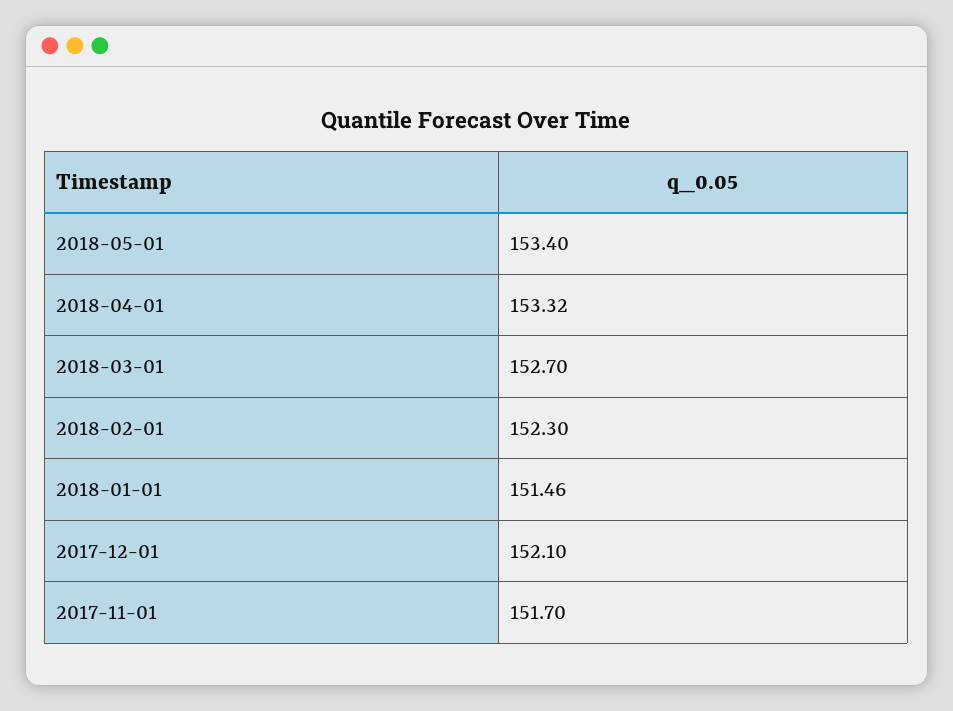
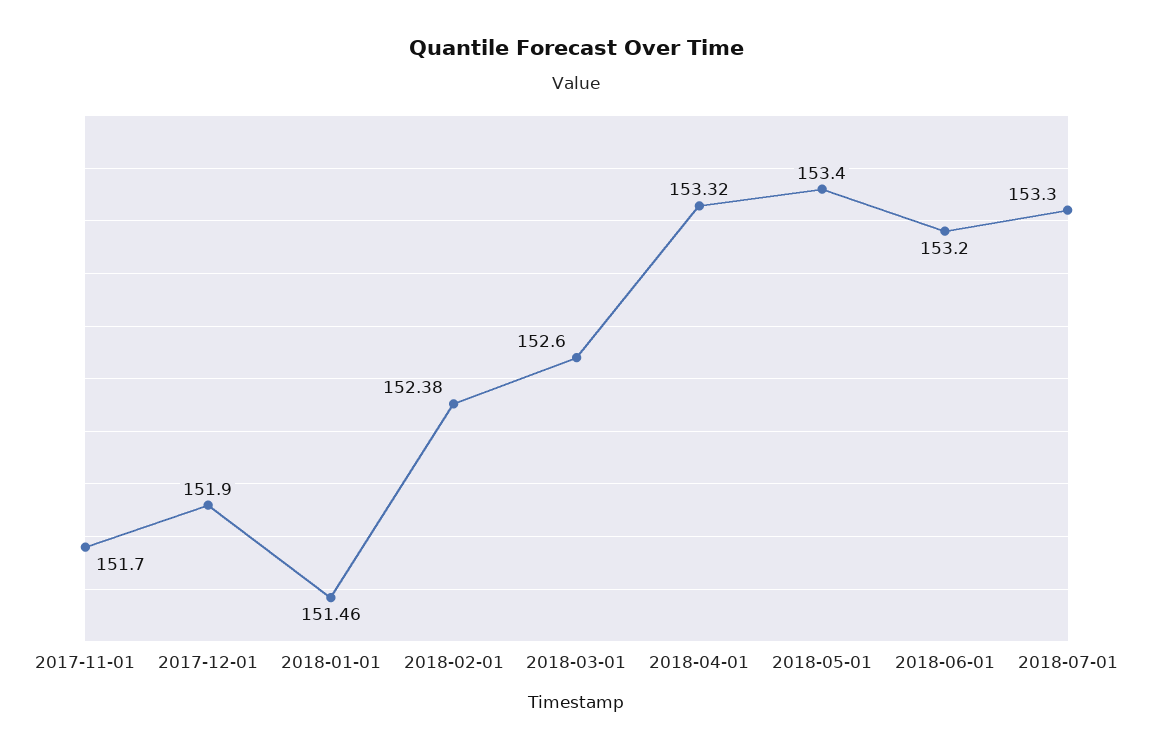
2018-03-01: 152.7 -> 152.6
2018-02-01: 152.3 -> 152.38
2017-12-01: 152.1 -> 151.9
2018-06-01: none -> 153.2
2018-07-01: none -> 153.3

